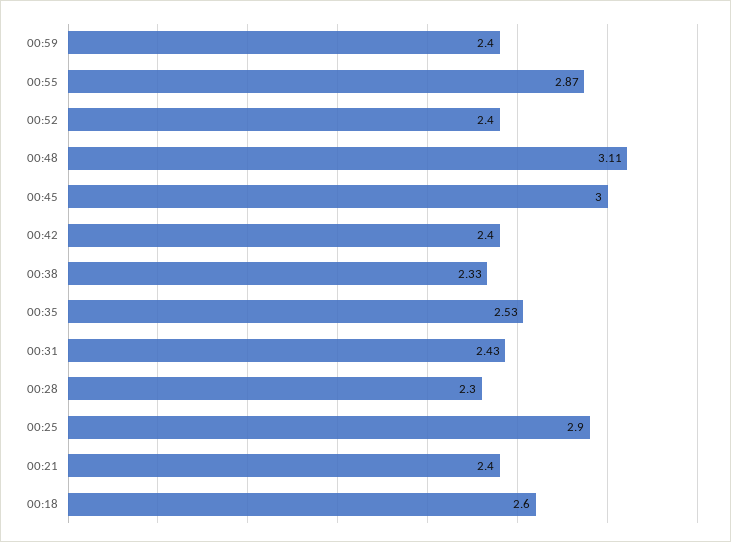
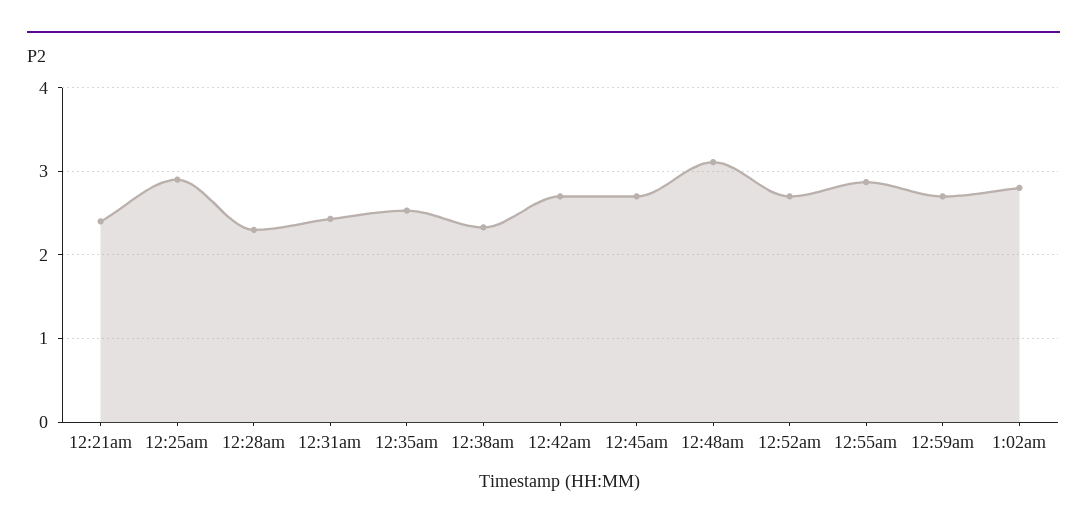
00:59: 2.4 -> 2.7
00:52: 2.4 -> 2.7
00:45: 3 -> 2.7
00:42: 2.4 -> 2.7
00:18: 2.6 -> none
1:02am: none -> 2.8

